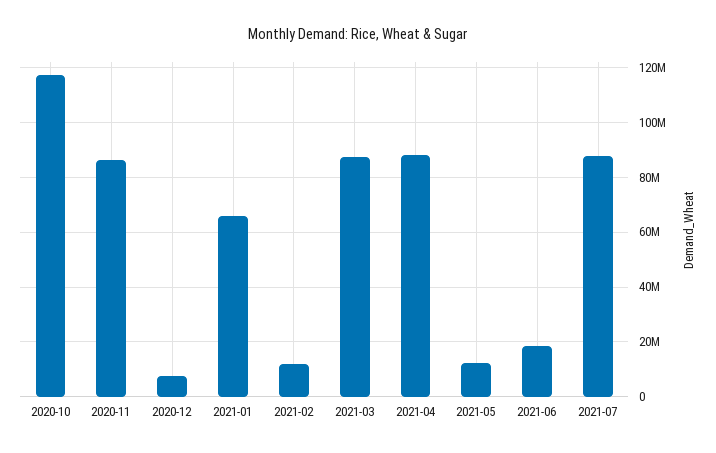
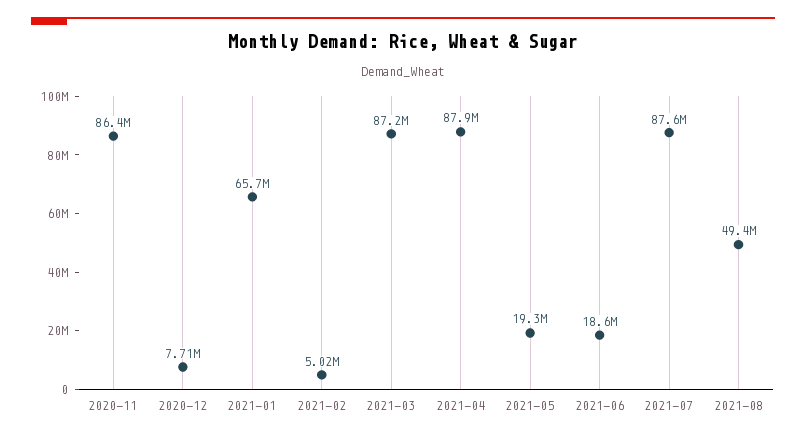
2020-10: 117500000 -> none
2021-02: 12500000 -> 5020000
2021-05: 12500000 -> 19300000
2021-08: none -> 49400000

